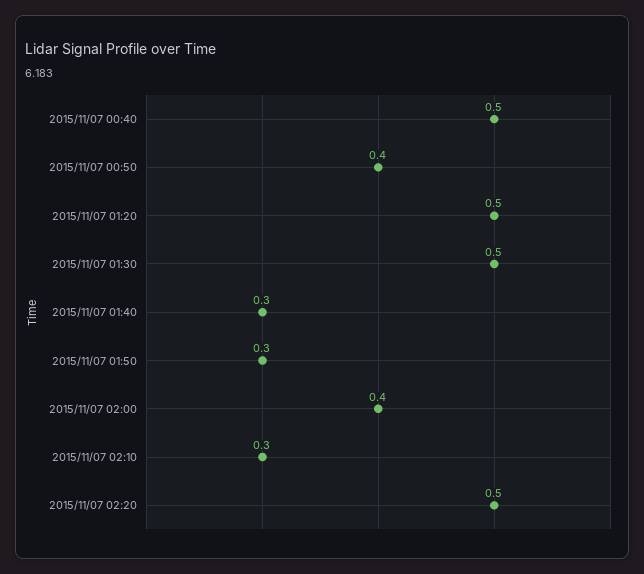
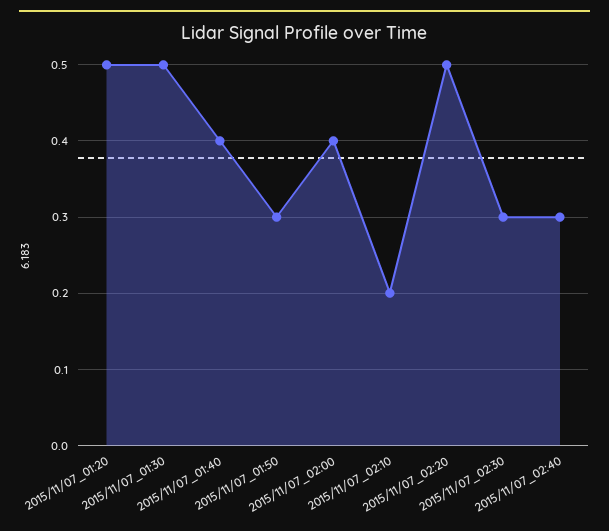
2015/11/07 00:40: 0.5 -> none
2015/11/07 00:50: 0.4 -> none
2015/11/07 01:40: 0.3 -> 0.4
2015/11/07 02:10: 0.3 -> 0.2
2015/11/07_02:30: none -> 0.3
2015/11/07_02:40: none -> 0.3

